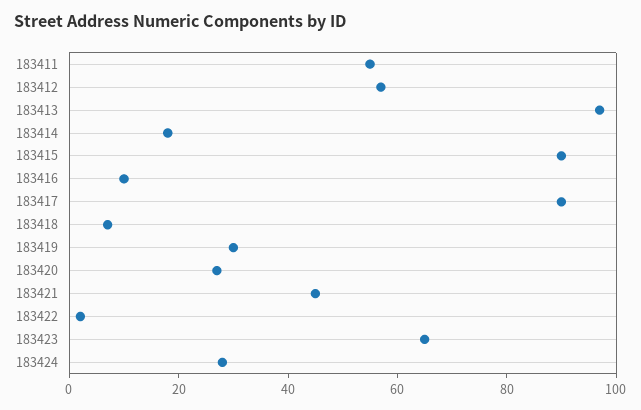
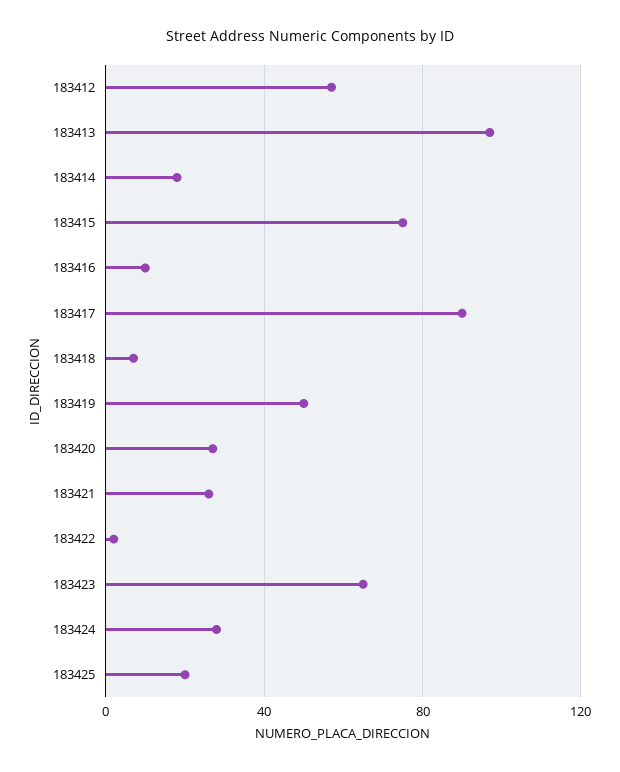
183411: 55 -> none
183415: 90 -> 75
183419: 30 -> 50
183421: 45 -> 25
183425: none -> 20

